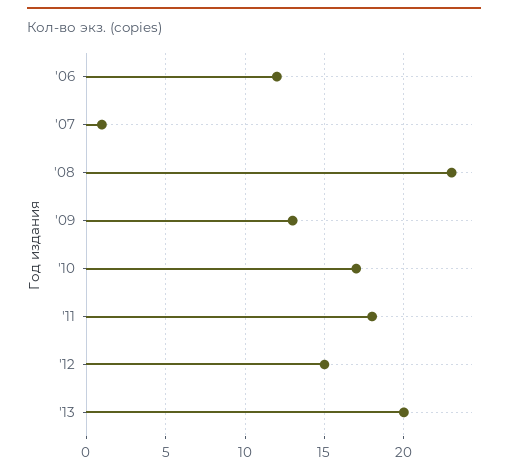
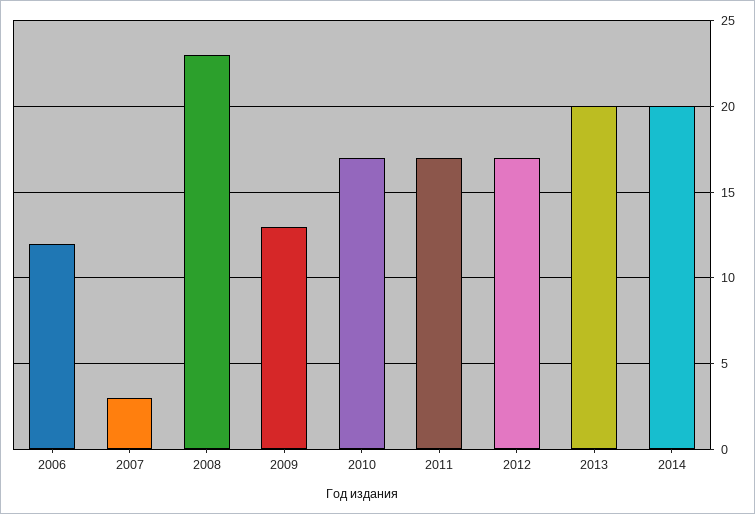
'07: 1 -> 3
'11: 18 -> 17
'12: 15 -> 17
2014: none -> 20

